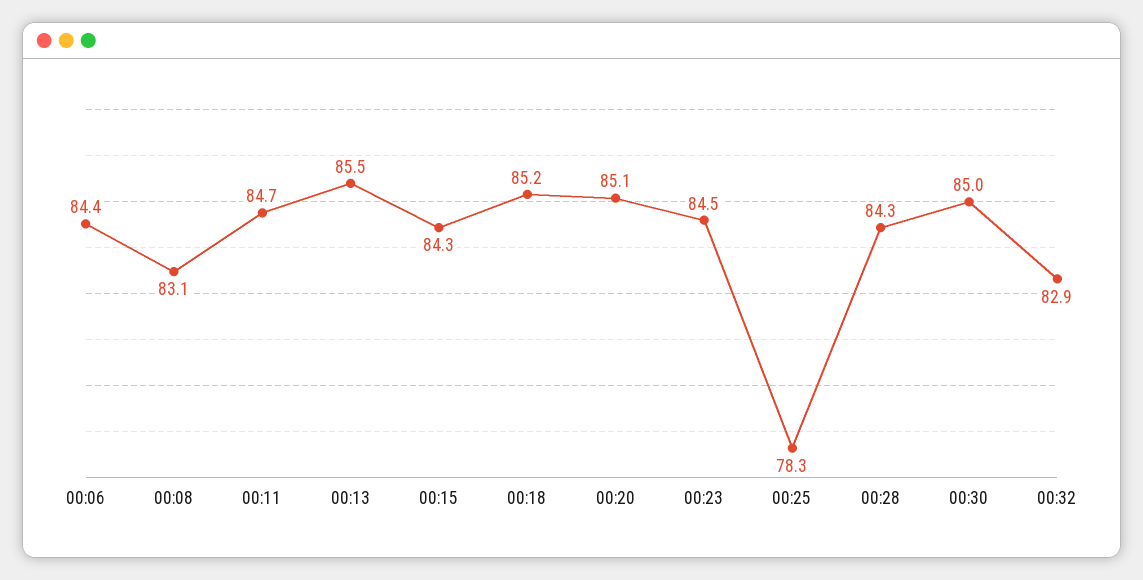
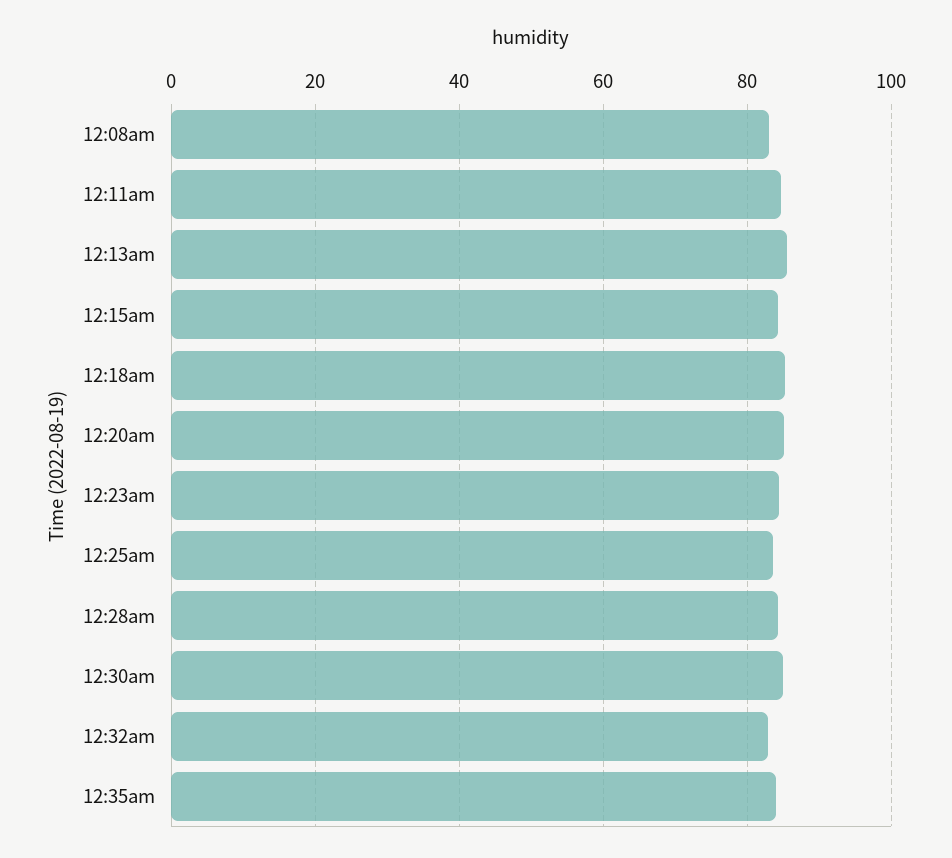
00:06: 84.4 -> none
00:25: 78.3 -> 84
12:35am: none -> 84

